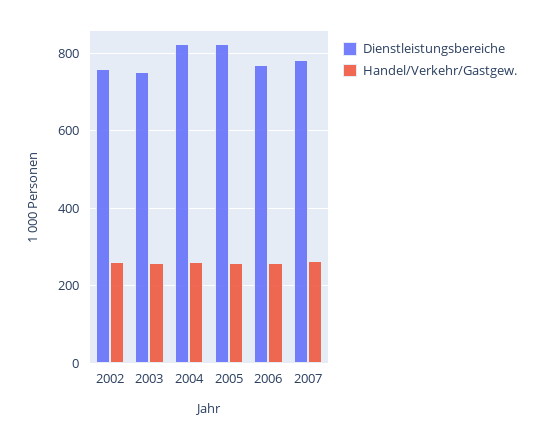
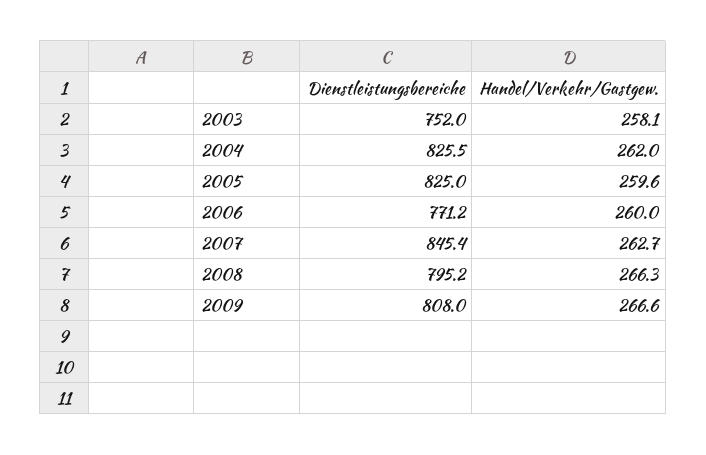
Dienstleistungsbereiche, 2002: 760 -> none
Handel/Verkehr/Gastgew., 2002: 260 -> none
Dienstleistungsbereiche, 2007: 780 -> 845.4
Dienstleistungsbereiche, 2008: none -> 795.2
Handel/Verkehr/Gastgew., 2008: none -> 266.3
Dienstleistungsbereiche, 2009: none -> 808
Handel/Verkehr/Gastgew., 2009: none -> 266.6

